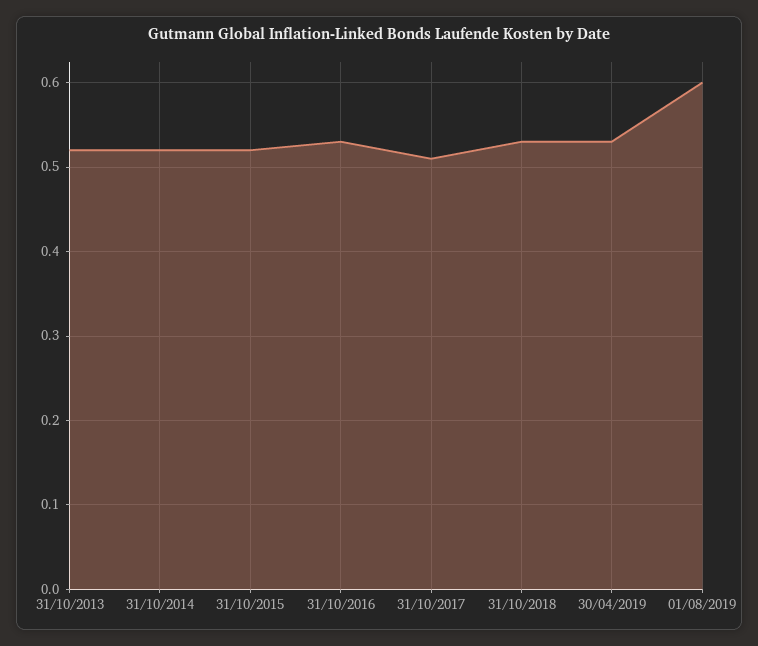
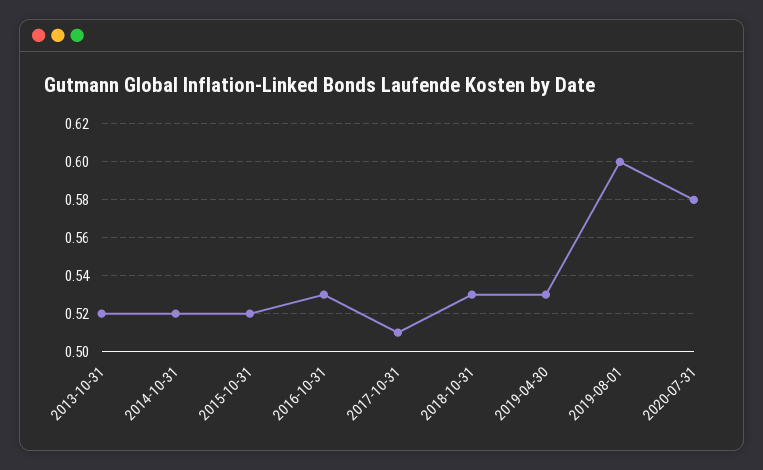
2020-07-31: none -> 0.58

